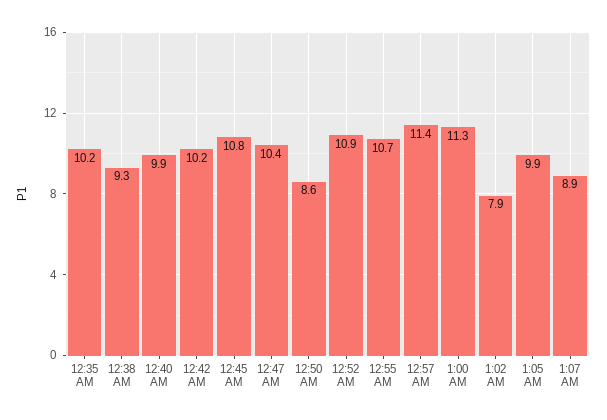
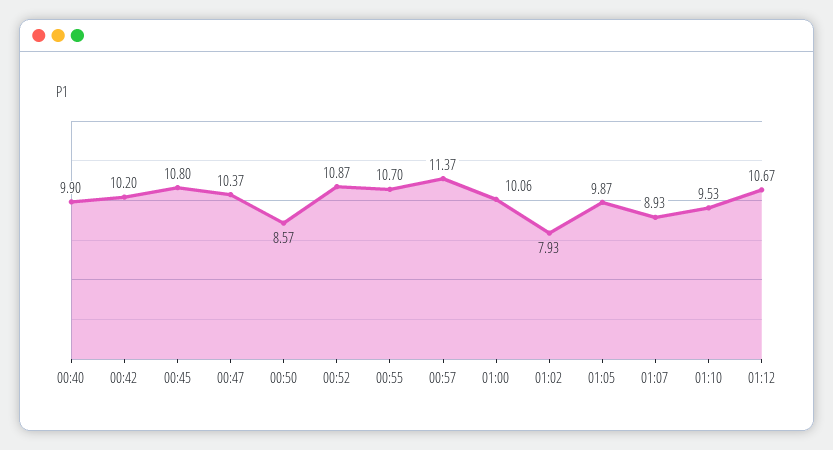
12:35 AM: 10.2 -> none
12:38 AM: 9.3 -> none
1:00 AM: 11.3 -> 10.06
01:10: none -> 9.53
01:12: none -> 10.67

